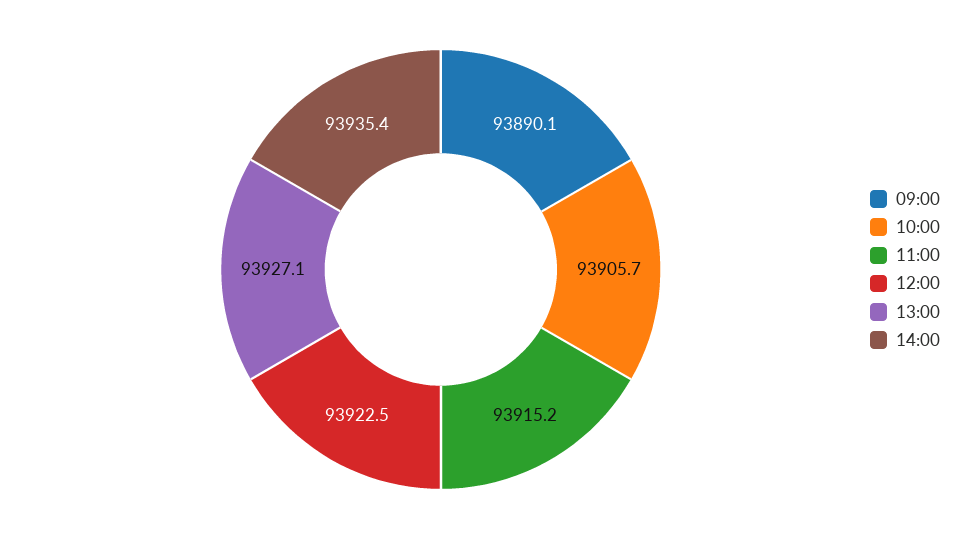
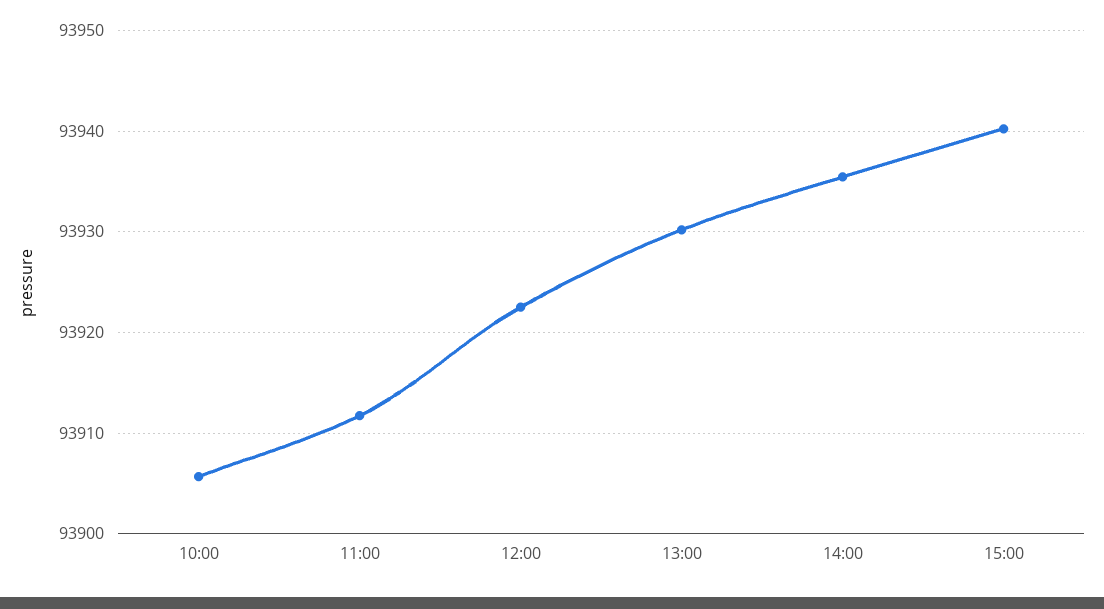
09:00: 93890.1 -> none
11:00: 93915.2 -> 93912
13:00: 93927.1 -> 93930
15:00: none -> 93940

